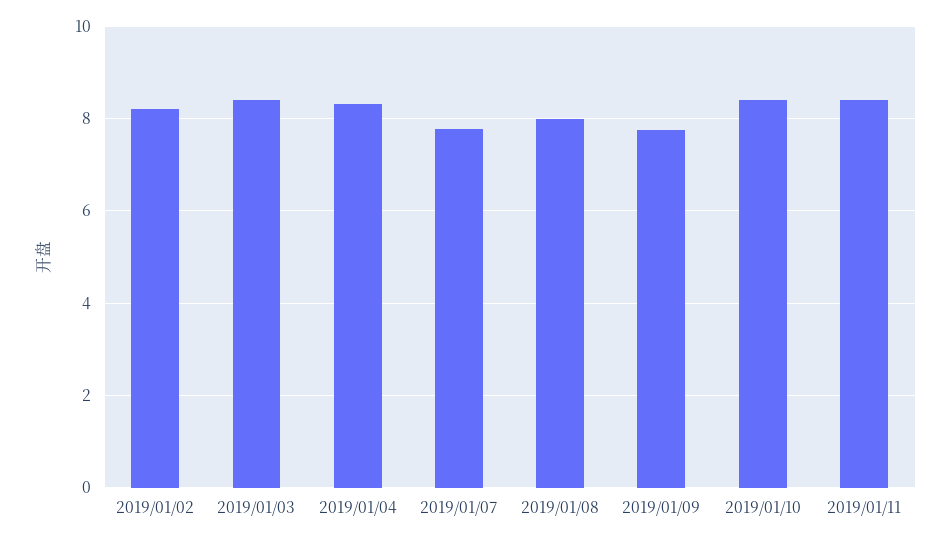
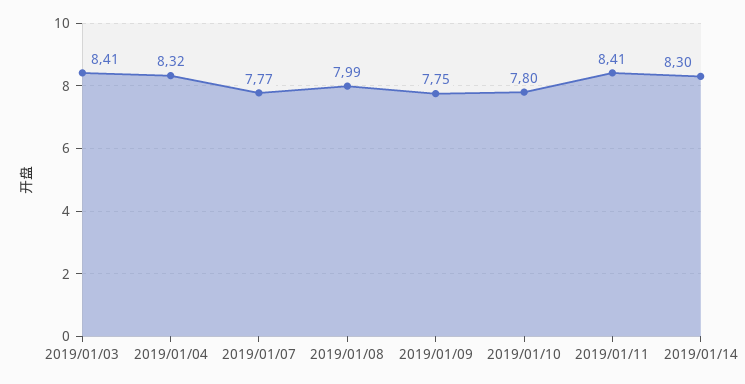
2019/01/02: 8.2 -> none
2019/01/10: 8.4 -> 7.8
2019/01/14: none -> 8.3

